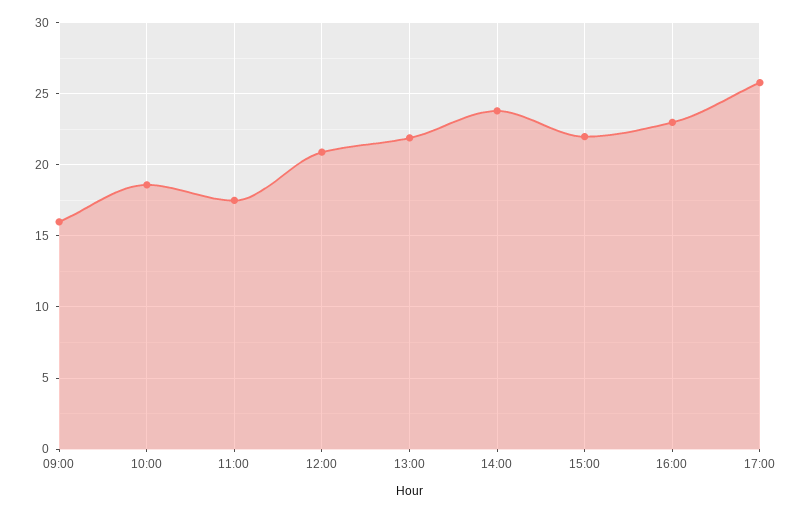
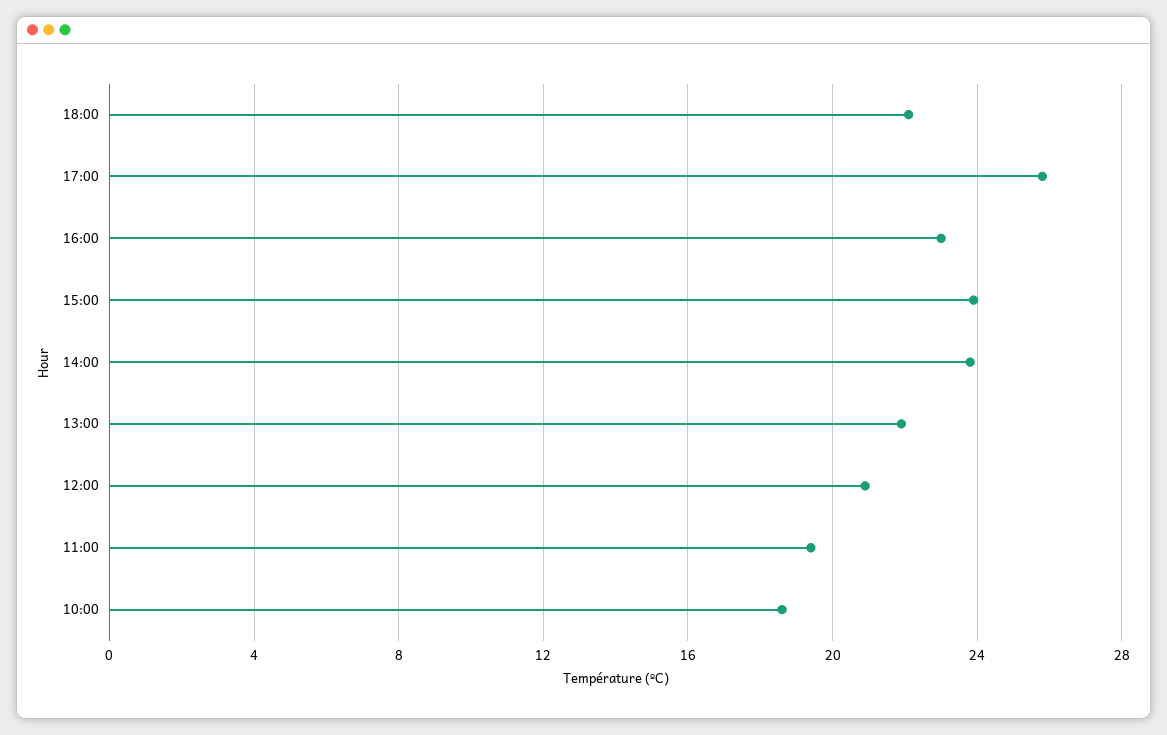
09:00: 16 -> none
11:00: 17.5 -> 19.5
15:00: 22 -> 24
18:00: none -> 22

